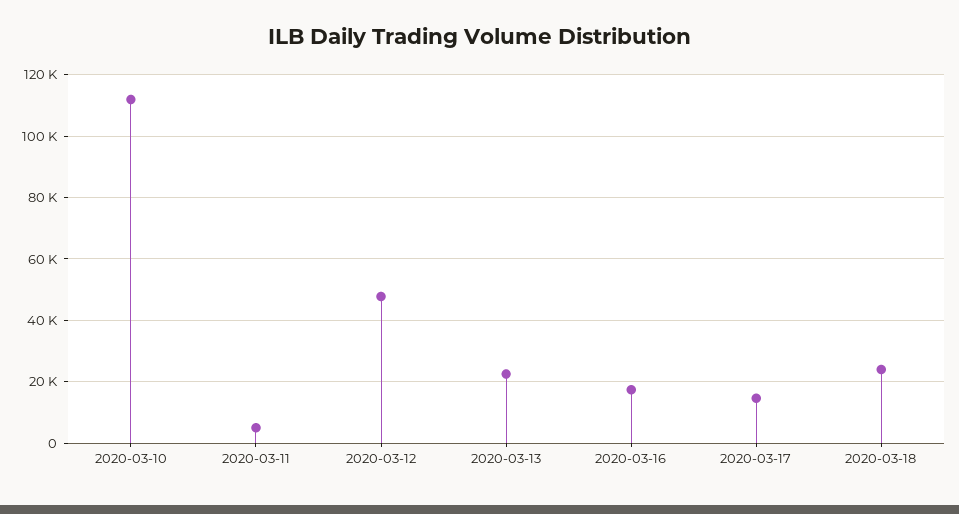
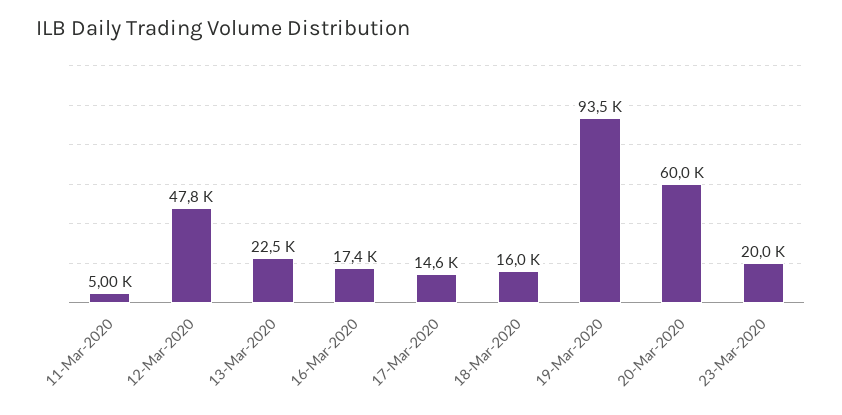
2020-03-10: 112000 -> none
2020-03-18: 24000 -> 16000
19-Mar-2020: none -> 93500
20-Mar-2020: none -> 60000
23-Mar-2020: none -> 20000

